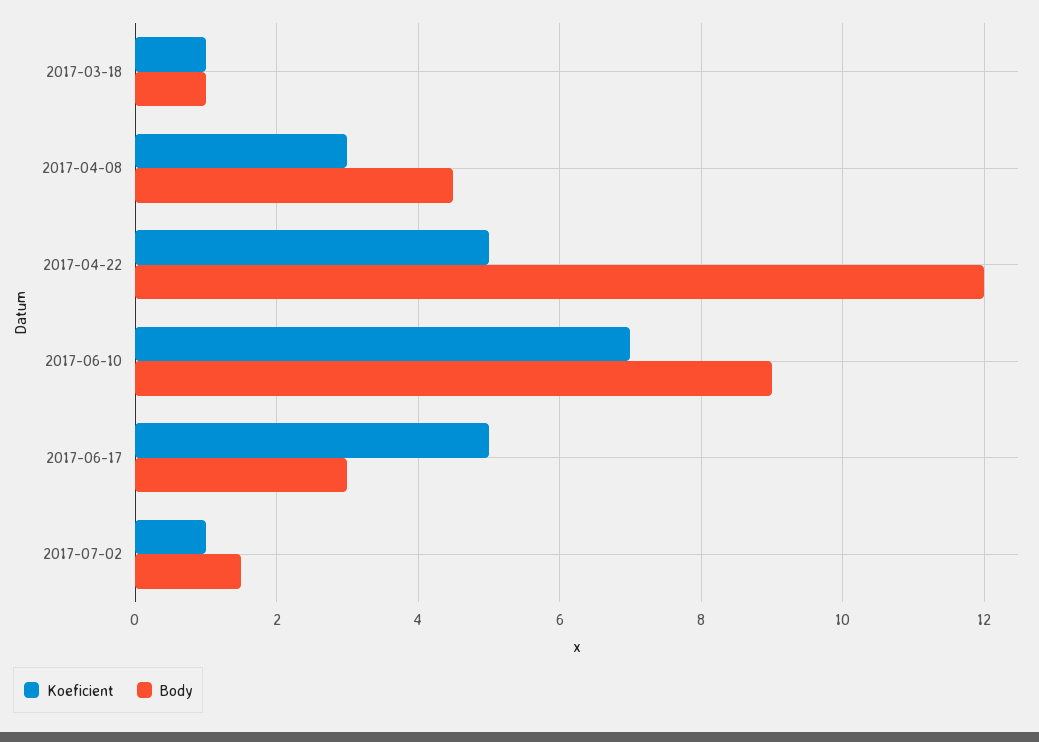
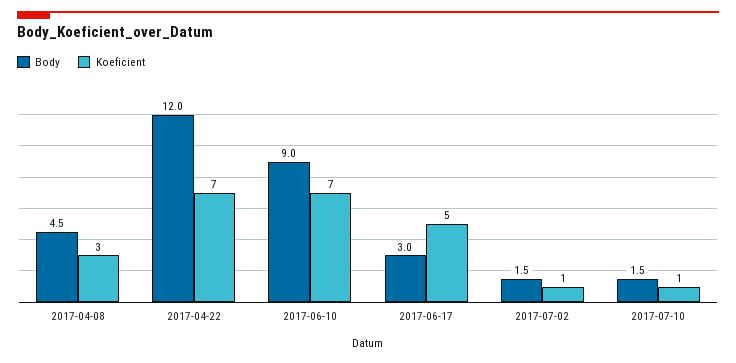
Koeficient, 2017-03-18: 1 -> none
Body, 2017-03-18: 1 -> none
Koeficient, 2017-04-22: 5 -> 7
Body, 2017-07-10: none -> 1.5
Koeficient, 2017-07-10: none -> 1

